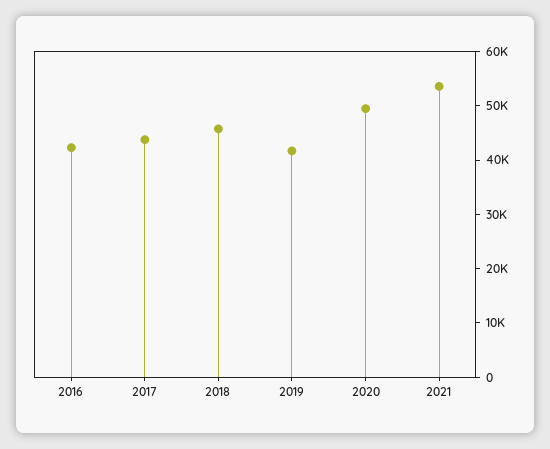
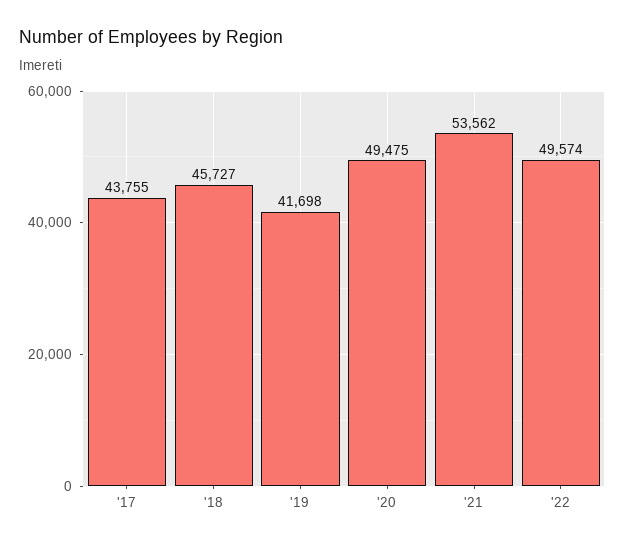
2016: 42000 -> none
'22: none -> 49574

